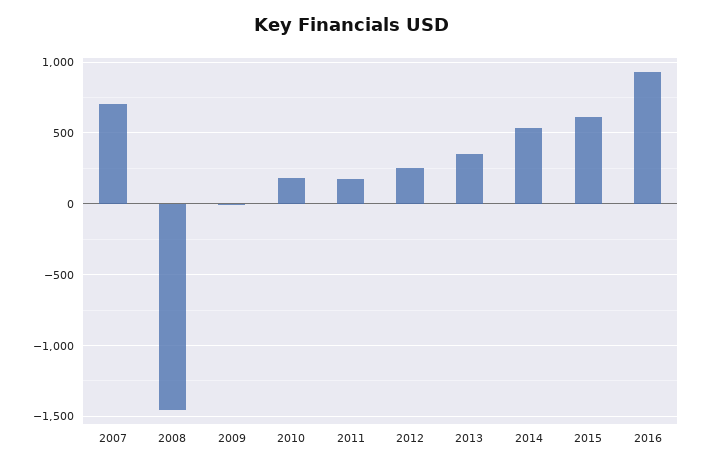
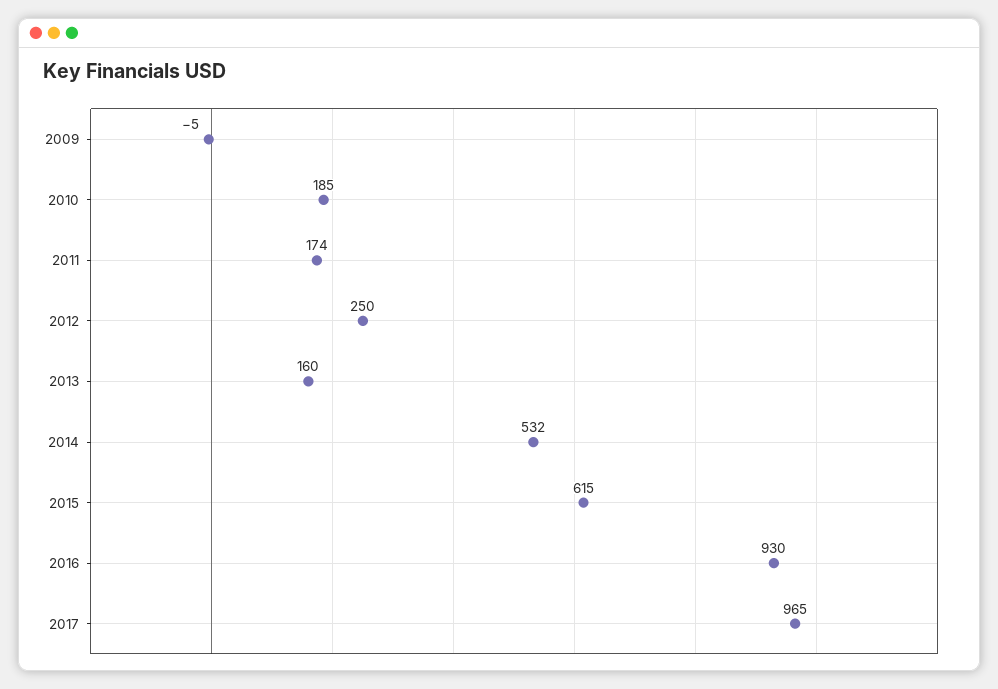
2007: 700 -> none
2008: -1450 -> none
2013: 350 -> 160
2017: none -> 965

